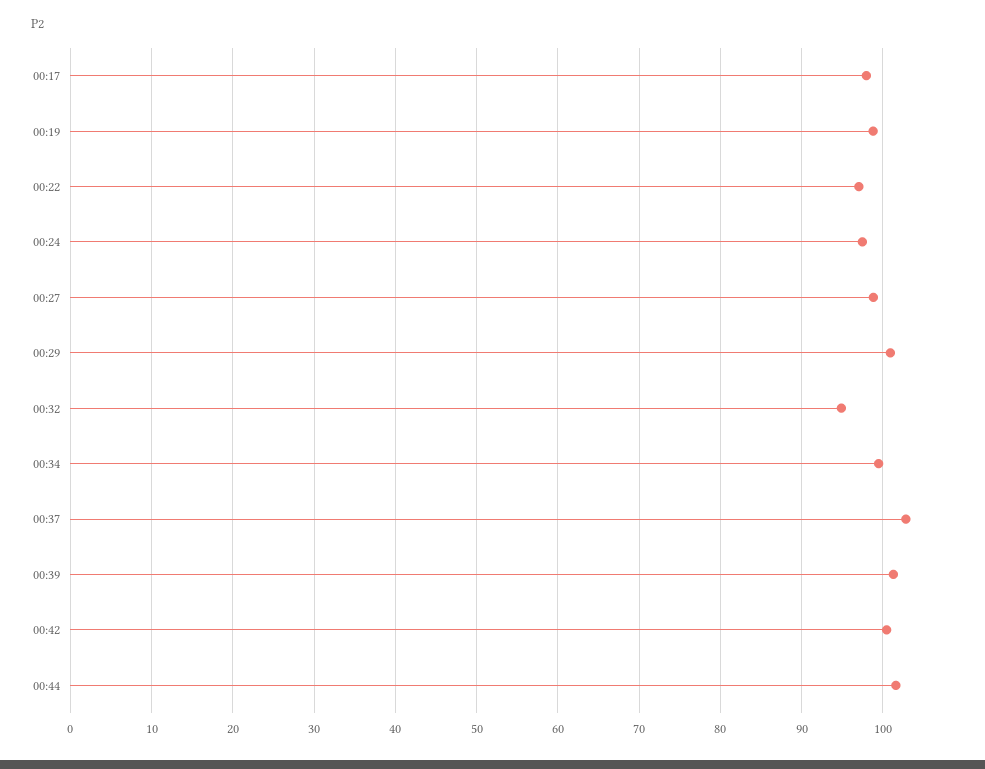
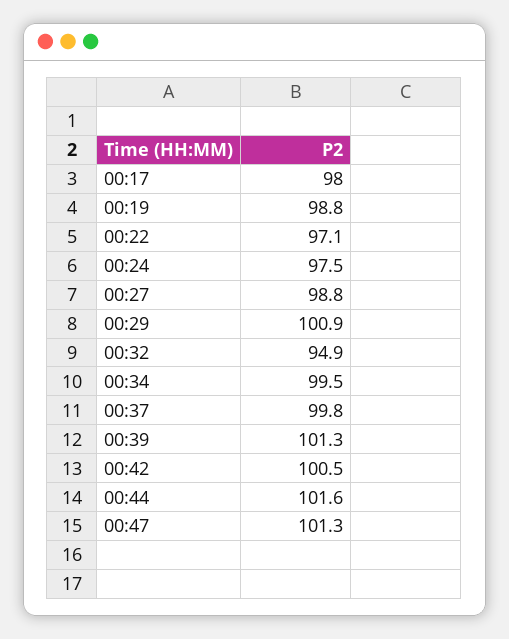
00:37: 103 -> 99.8
00:47: none -> 101.3

